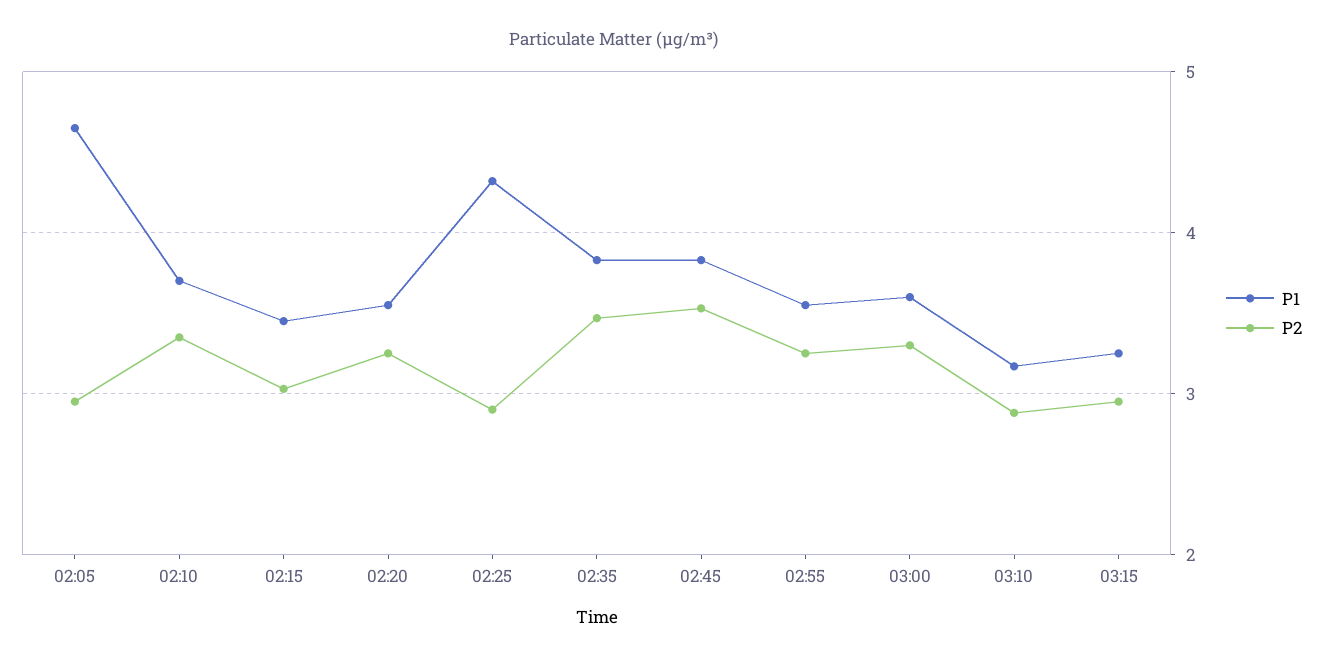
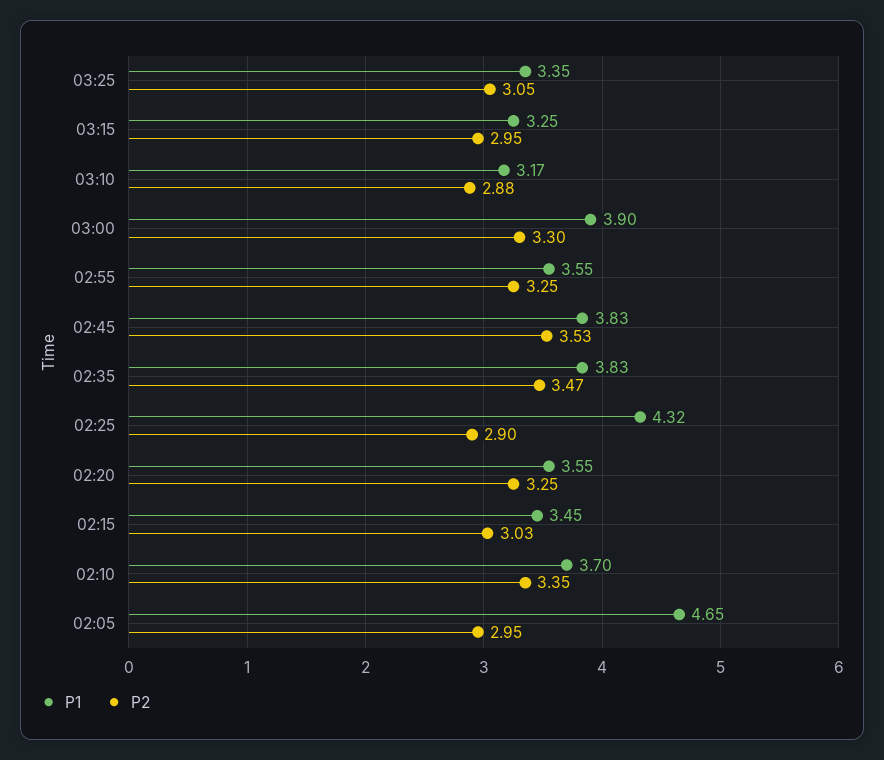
P1, 03:00: 3.6 -> 3.9
P1, 03:25: none -> 3.35
P2, 03:25: none -> 3.05

